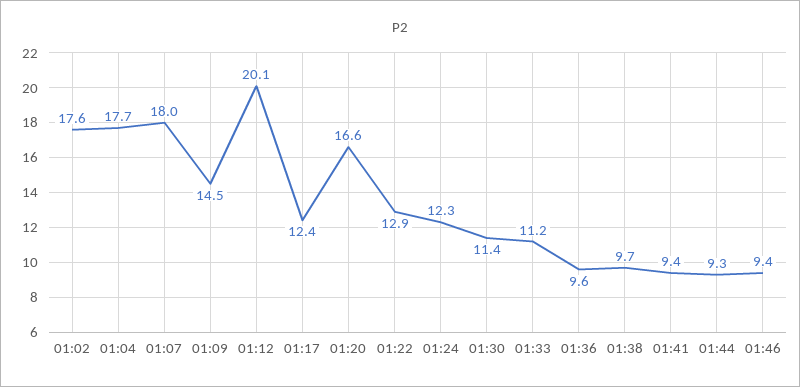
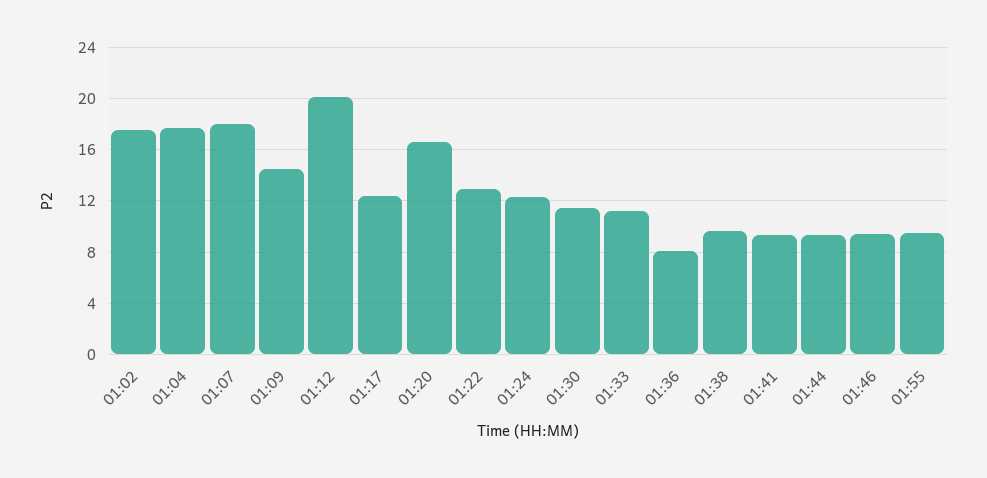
01:36: 9.6 -> 8
01:55: none -> 9.5

